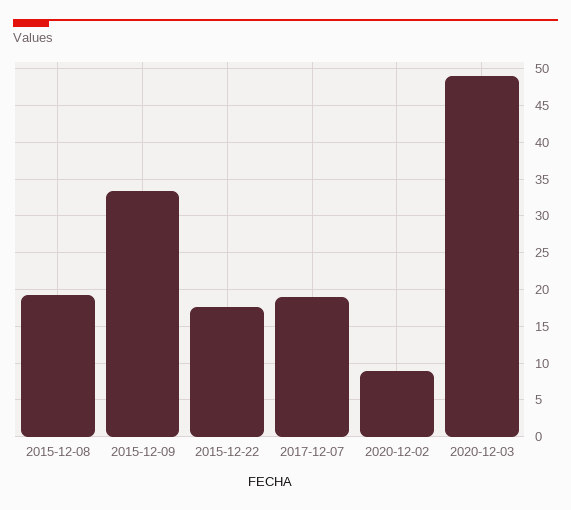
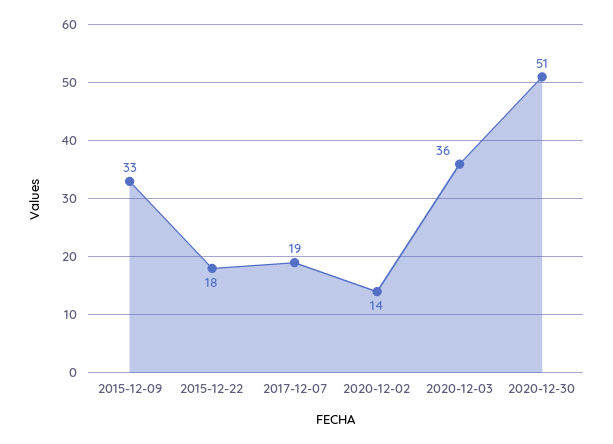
2015-12-08: 19 -> none
2020-12-02: 9 -> 14
2020-12-03: 49 -> 36
2020-12-30: none -> 51

